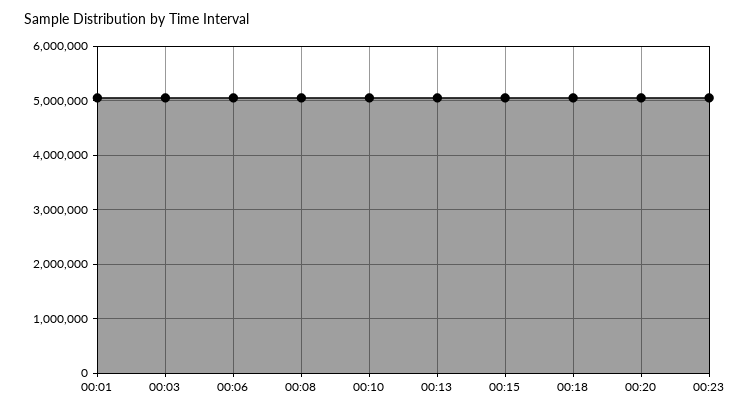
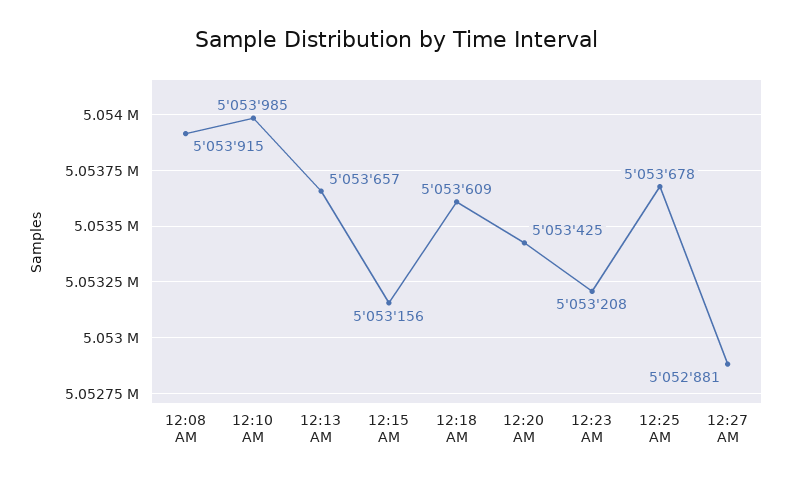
00:01: 5000000 -> none
00:03: 5000000 -> none
00:06: 5000000 -> none
12:25 AM: none -> 5053678
12:27 AM: none -> 5052881

